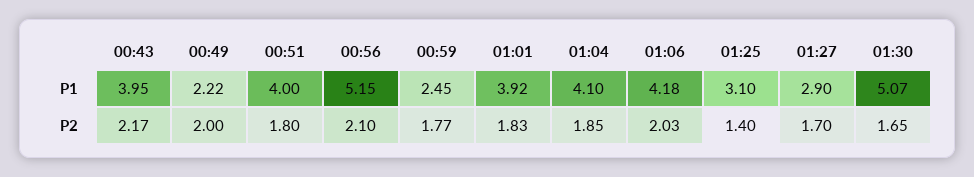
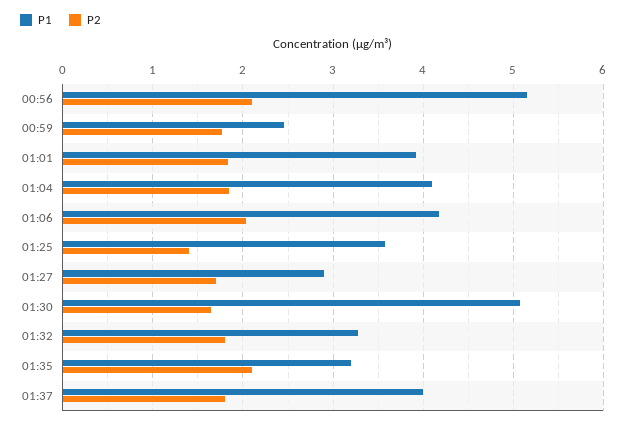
P1, 00:43: 3.95 -> none
P1, 00:49: 2.22 -> none
P1, 00:51: 4 -> none
P1, 01:25: 3.1 -> 3.6
P2, 00:43: 2.17 -> none
P2, 00:49: 2 -> none
P2, 00:51: 1.8 -> none
P1, 01:32: none -> 3.3
P2, 01:32: none -> 1.8
P1, 01:35: none -> 3.2
P2, 01:35: none -> 2.1
P1, 01:37: none -> 4
P2, 01:37: none -> 1.8

